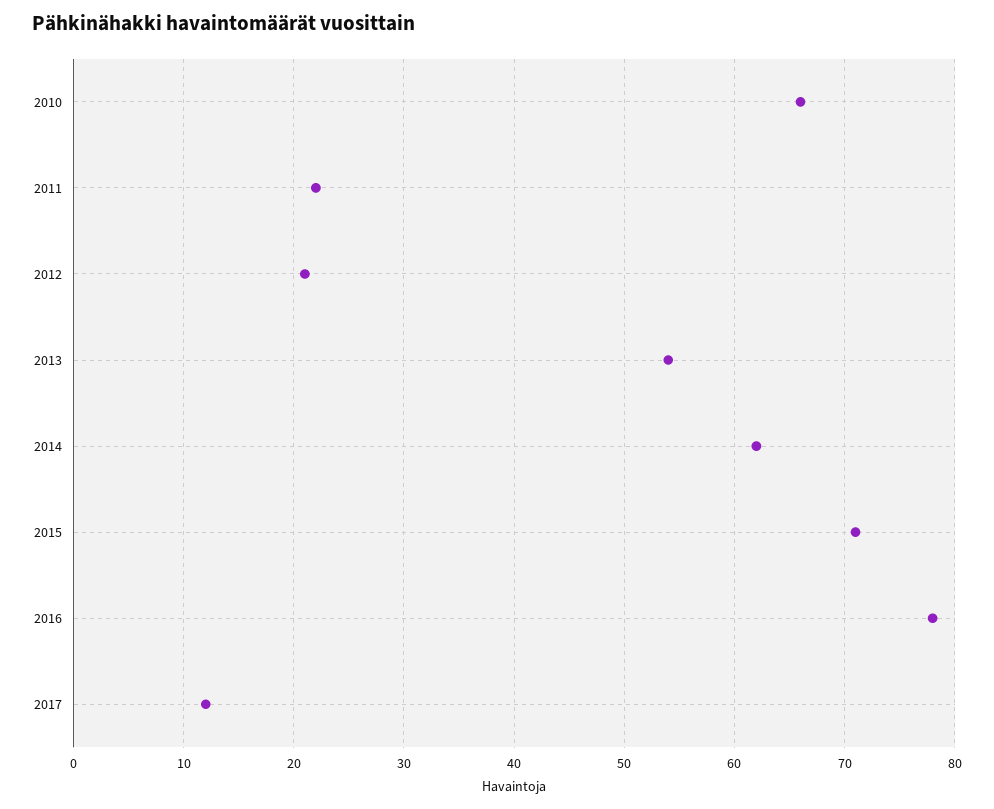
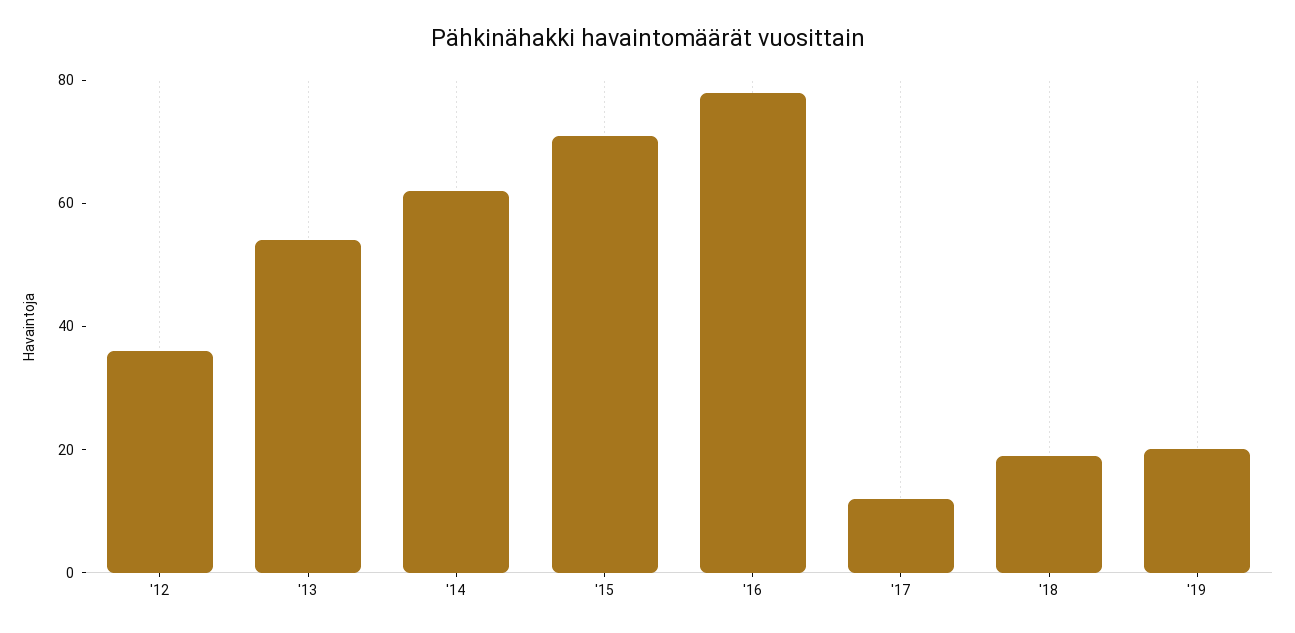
2010: 66 -> none
2011: 22 -> none
2012: 21 -> 35
'18: none -> 20
'19: none -> 20

